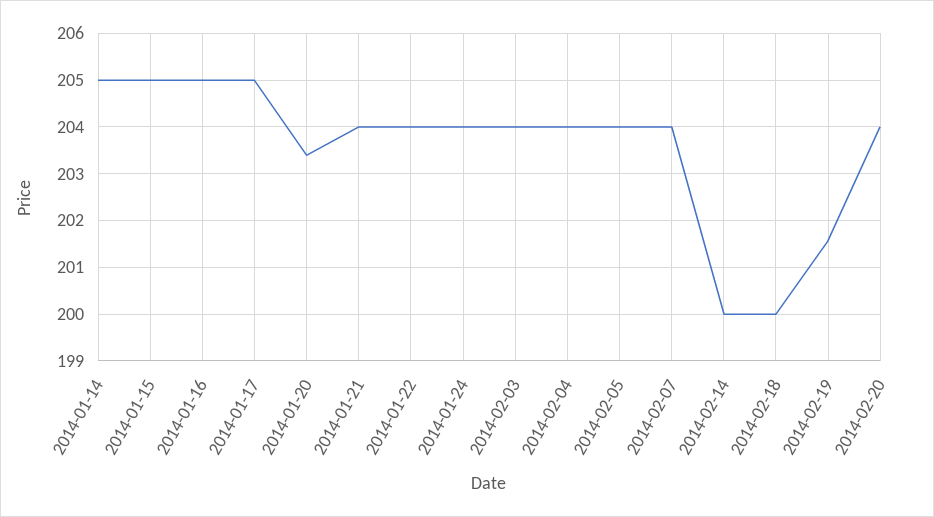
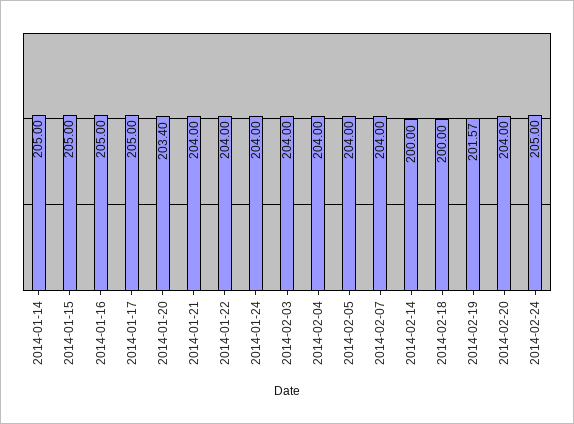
2014-02-24: none -> 205

